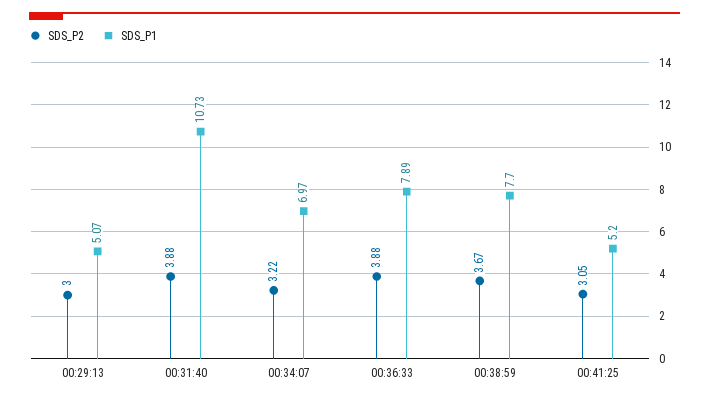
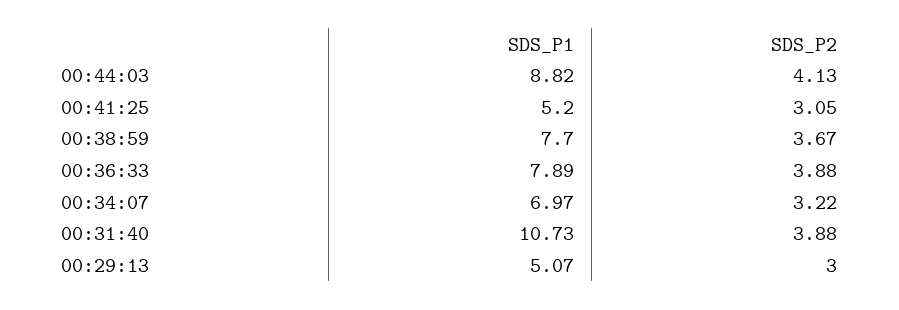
SDS_P1, 00:44:03: none -> 8.82
SDS_P2, 00:44:03: none -> 4.13

